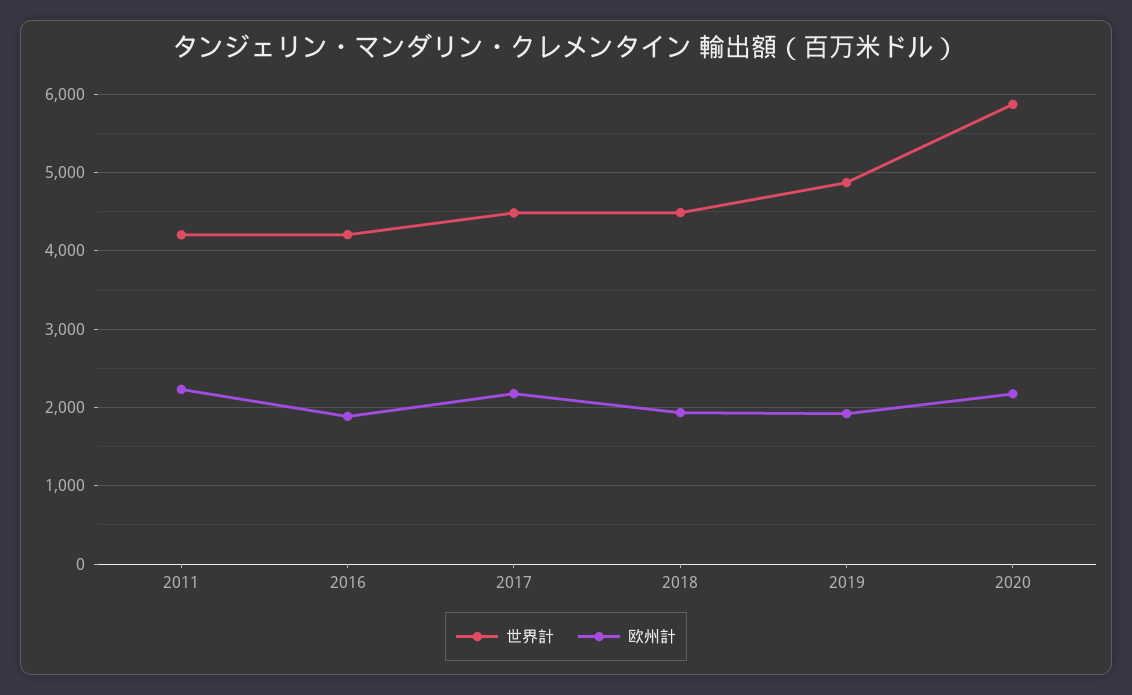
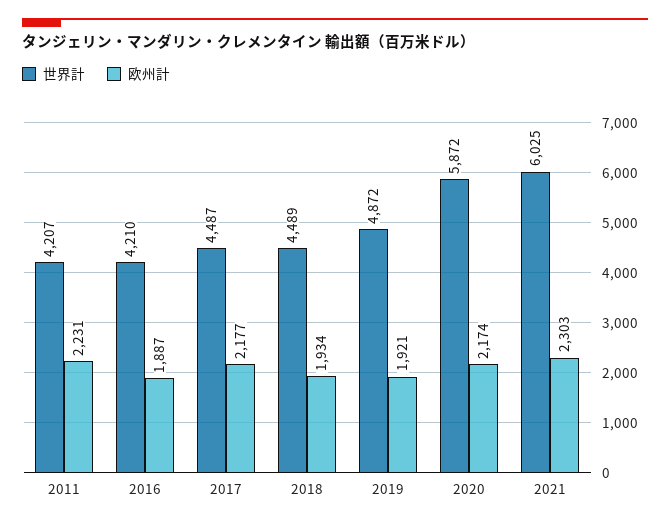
世界計, 2021: none -> 6025
欧州計, 2021: none -> 2303

